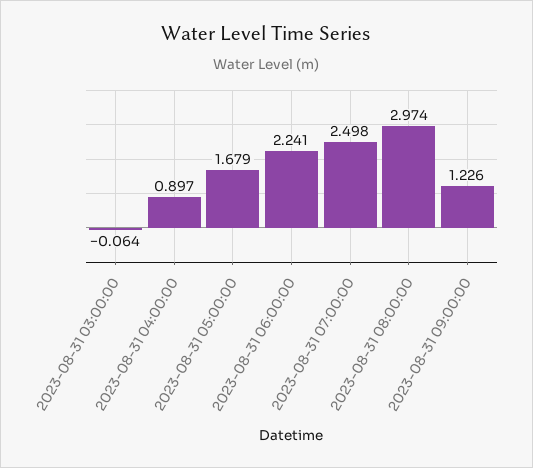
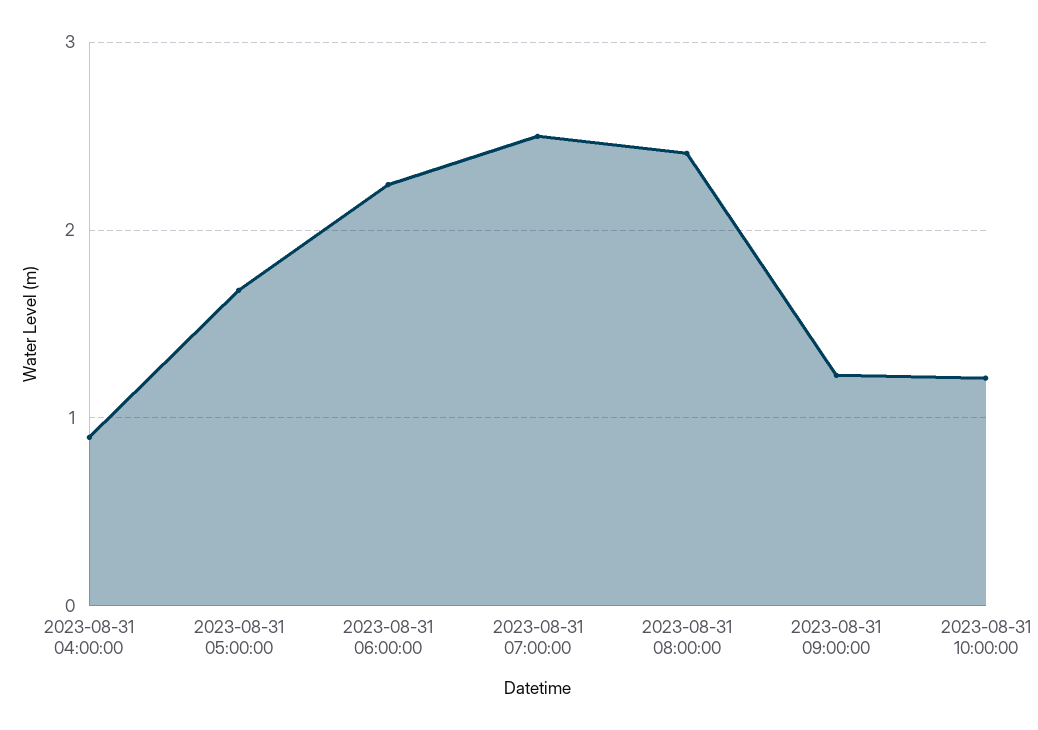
2023-08-31 03:00:00: -0.064 -> none
2023-08-31 08:00:00: 2.974 -> 2.4
2023-08-31 10:00:00: none -> 1.2

